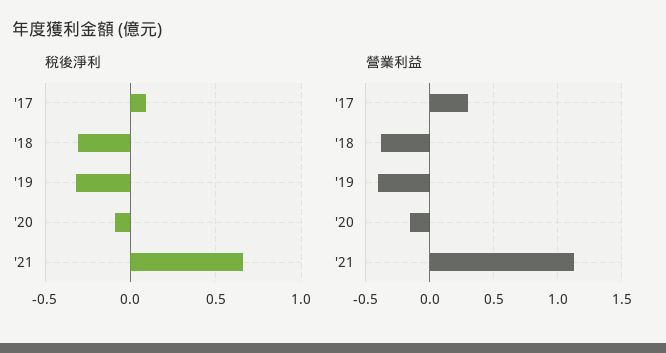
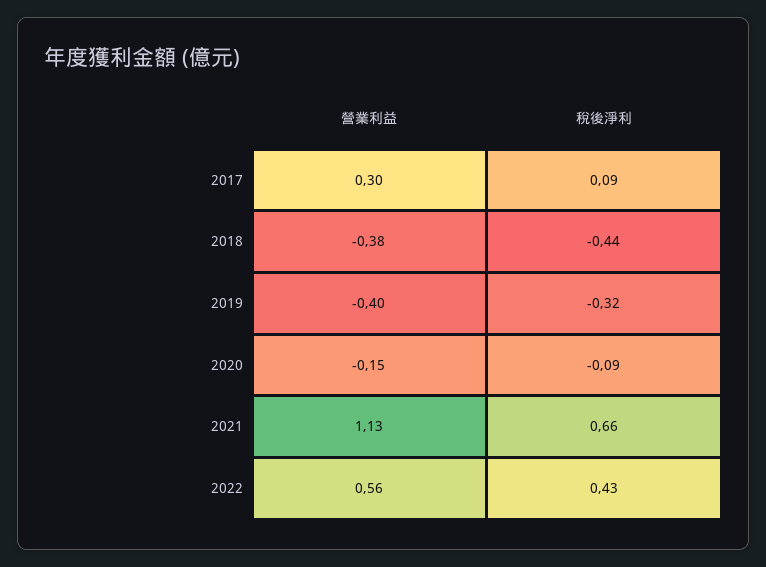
稅後淨利, '18: -0.3 -> -0.44
營業利益, 2022: none -> 0.56
稅後淨利, 2022: none -> 0.43

